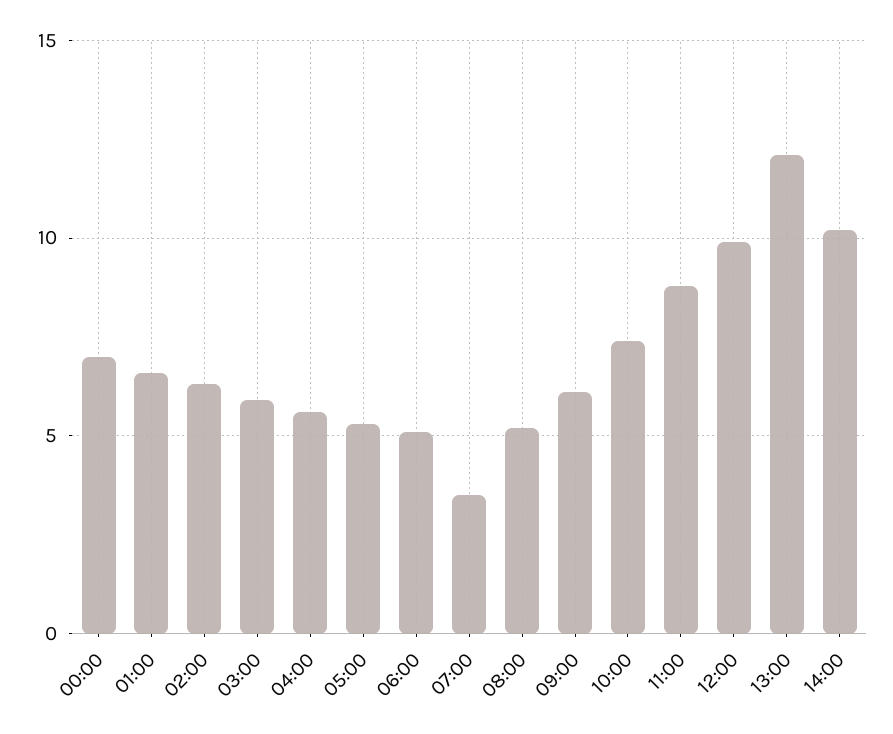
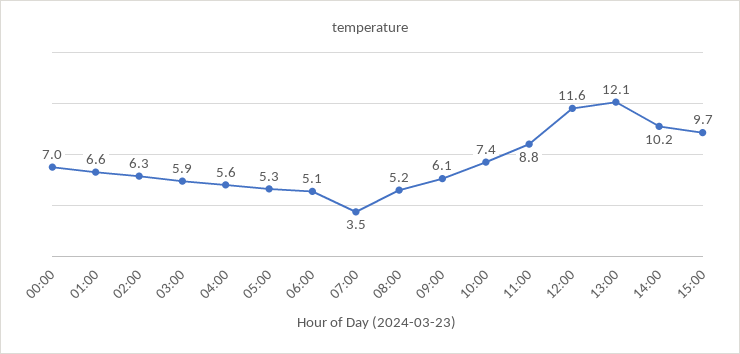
12:00: 10 -> 11.6
15:00: none -> 9.7

